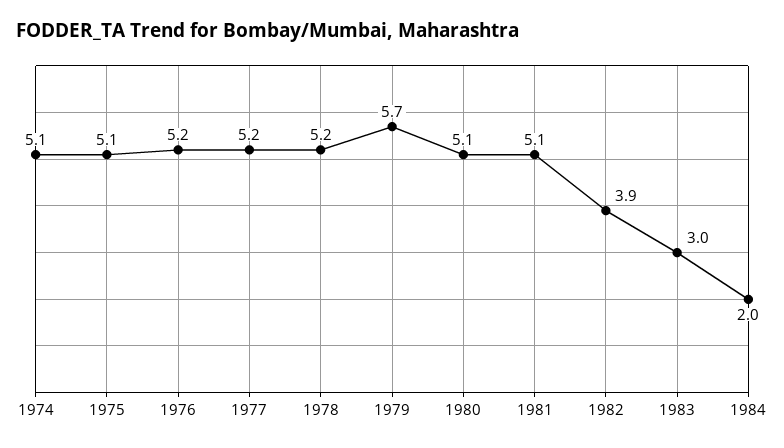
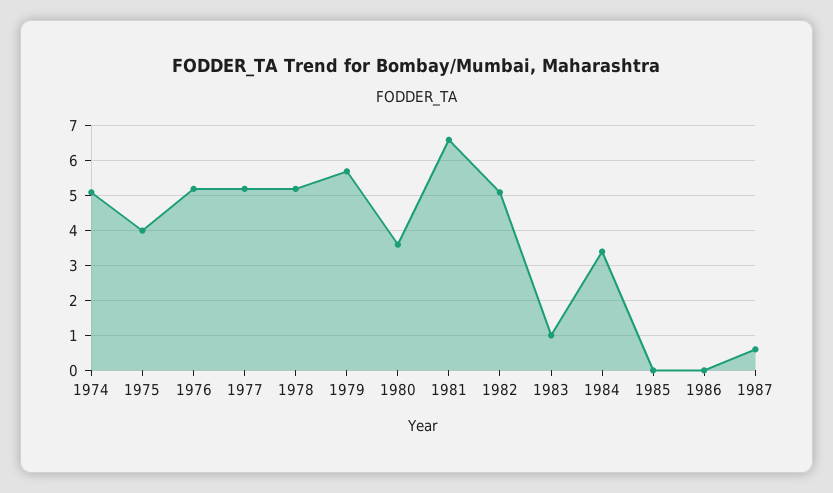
1975: 5.1 -> 4
1980: 5.1 -> 3.5
1981: 5.1 -> 6.5
1982: 3.9 -> 5
1983: 3 -> 1
1984: 2 -> 3.5
1985: none -> 0
1986: none -> 0
1987: none -> 0.5

